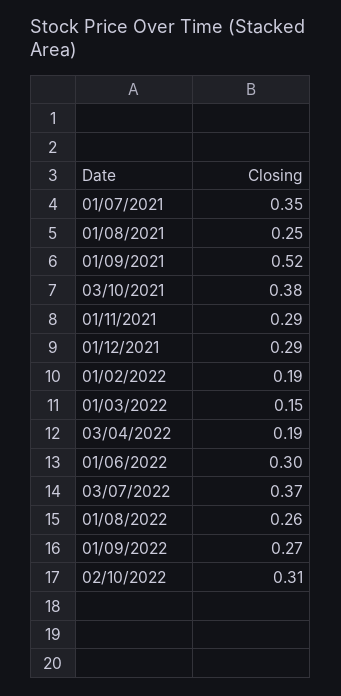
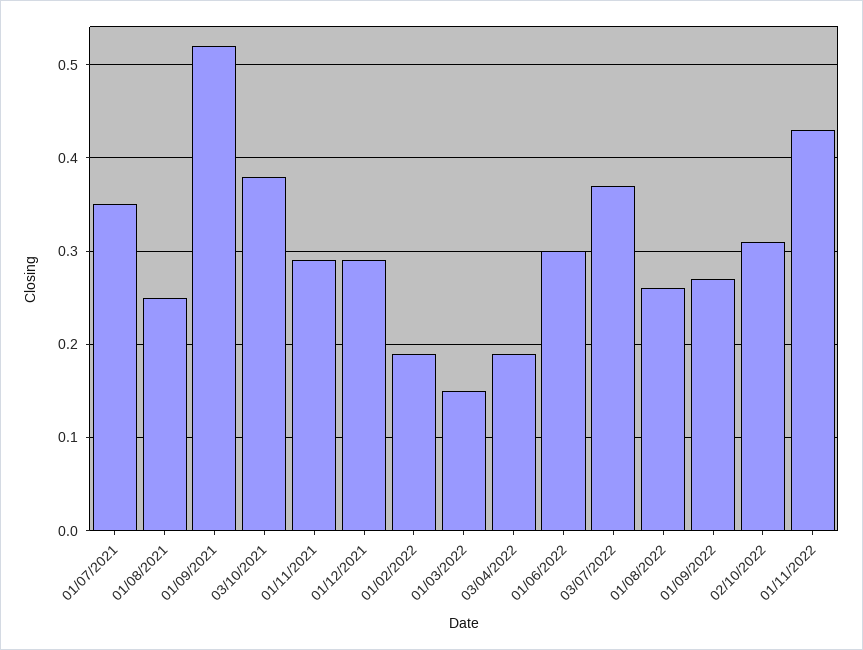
01/11/2022: none -> 0.43

